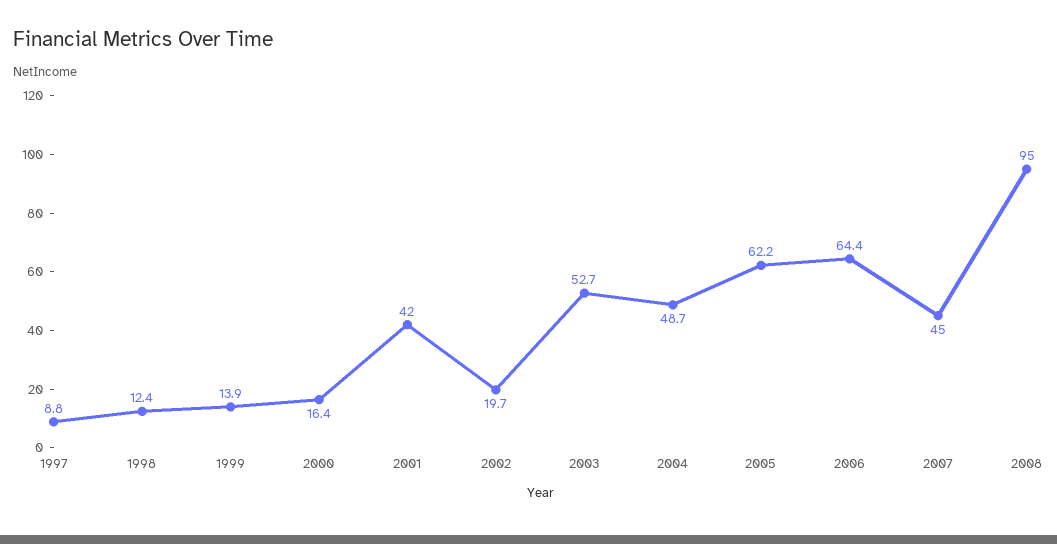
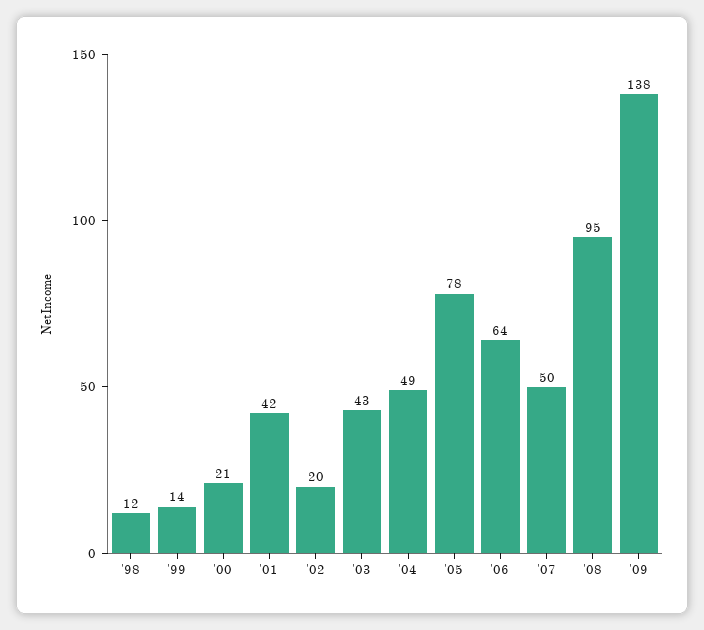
1997: 8.8 -> none
2000: 16.4 -> 21
2003: 52.7 -> 43
2005: 62.2 -> 78
2007: 45 -> 50
'09: none -> 138

